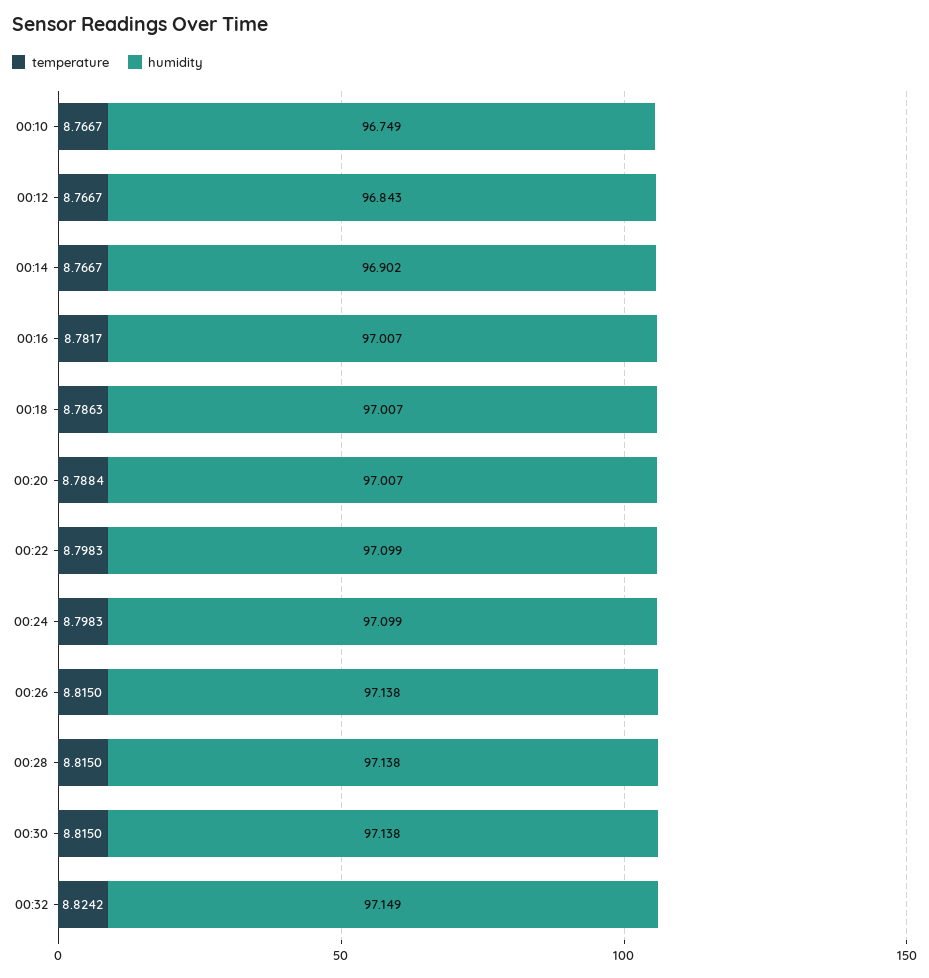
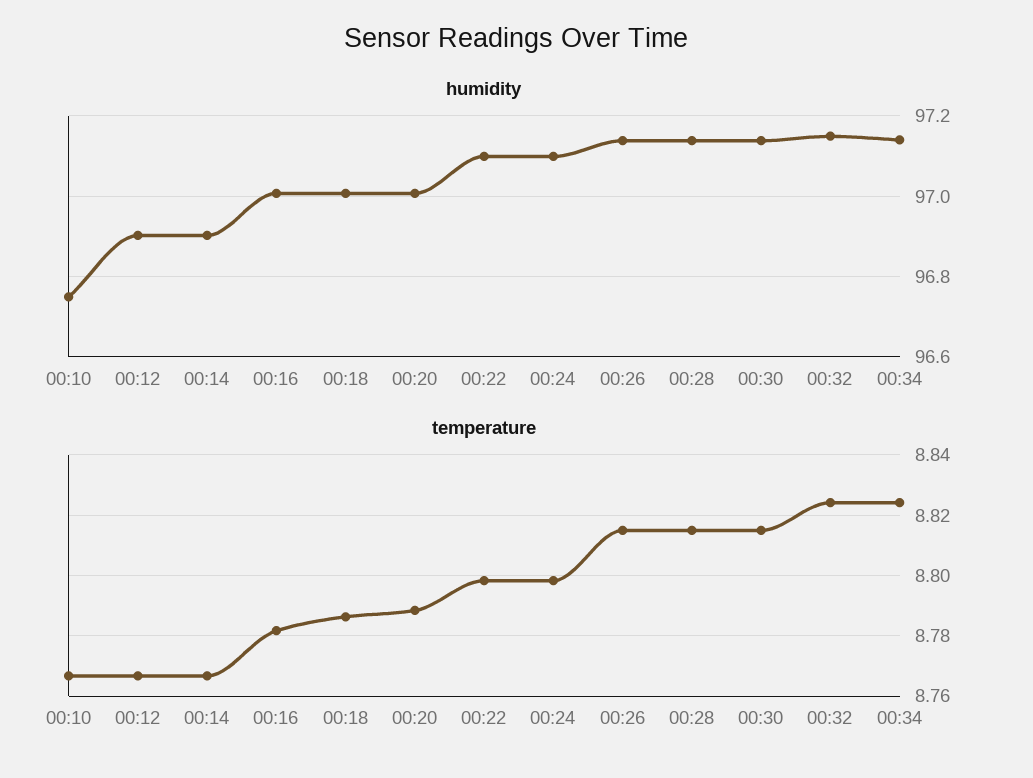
humidity, 00:12: 96.843 -> 96.9
humidity, 00:34: none -> 97.14
temperature, 00:34: none -> 8.824

